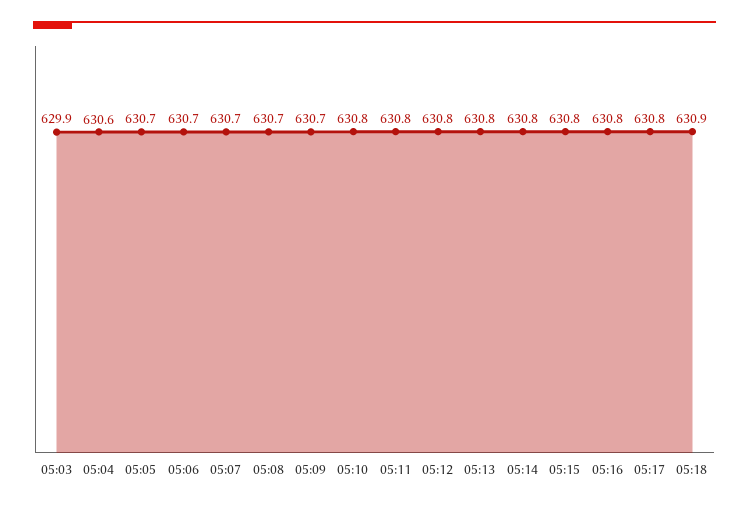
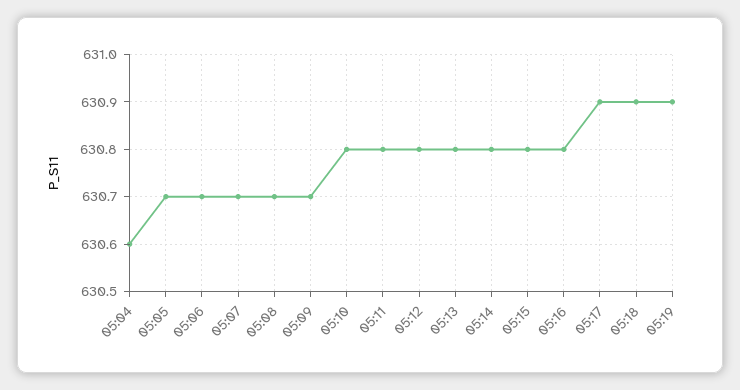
05:03: 629.9 -> none
05:17: 630.8 -> 630.9
05:19: none -> 630.9

